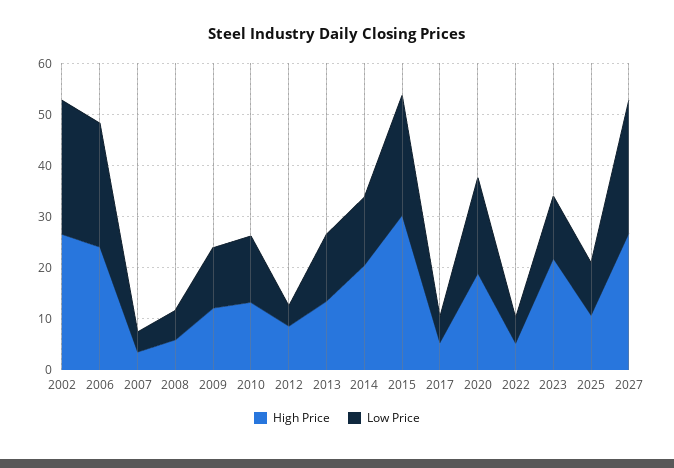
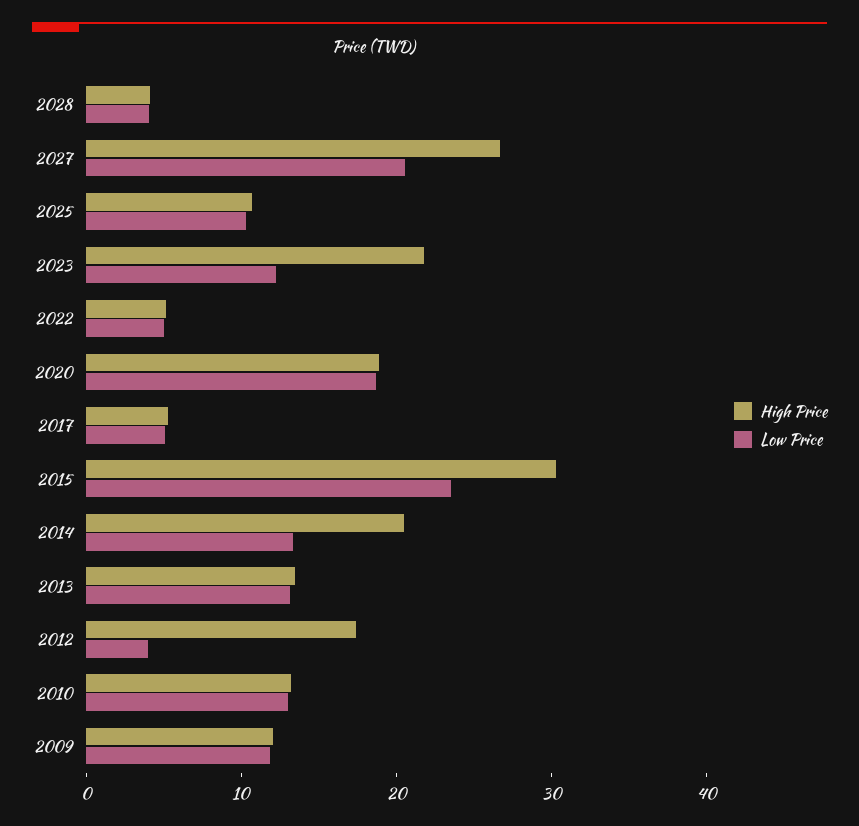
High Price, 2002: 26 -> none
Low Price, 2002: 26 -> none
High Price, 2006: 24 -> none
Low Price, 2006: 24 -> none
High Price, 2007: 4 -> none
Low Price, 2007: 4 -> none
High Price, 2008: 6 -> none
Low Price, 2008: 6 -> none
High Price, 2012: 8 -> 18
Low Price, 2027: 26 -> 20
High Price, 2028: none -> 4
Low Price, 2028: none -> 4

